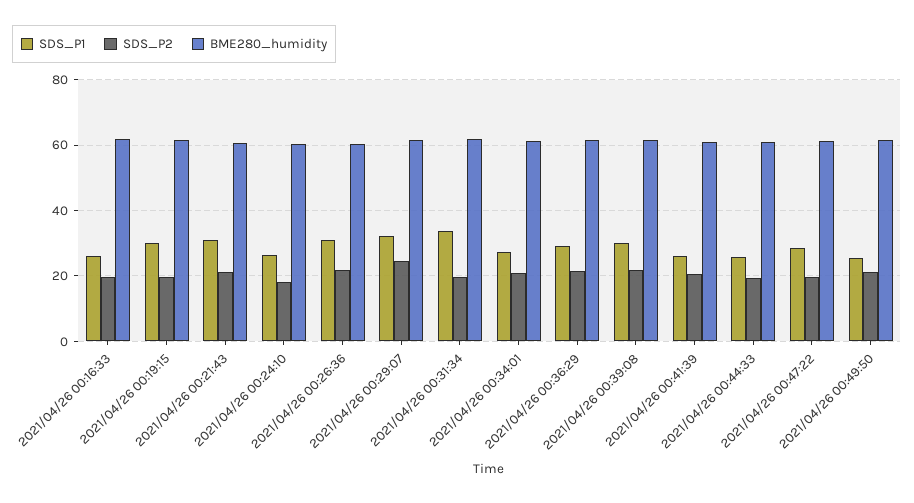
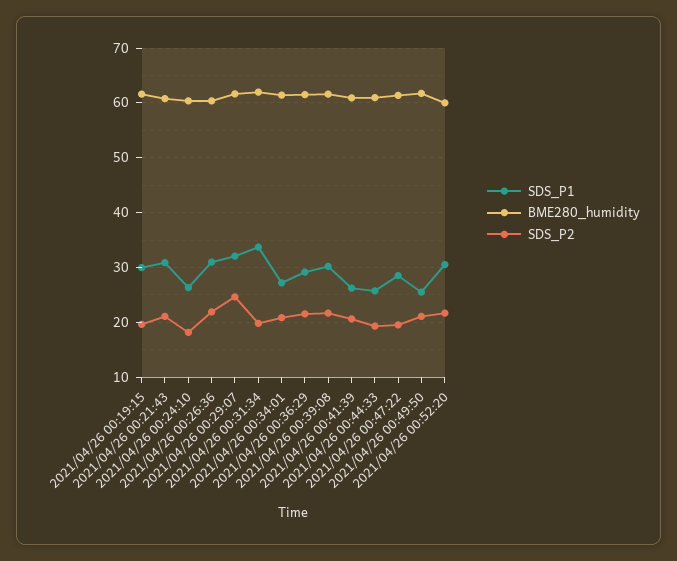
SDS_P1, 2021/04/26 00:16:33: 26 -> none
SDS_P2, 2021/04/26 00:16:33: 20 -> none
BME280_humidity, 2021/04/26 00:16:33: 62 -> none
SDS_P1, 2021/04/26 00:52:20: none -> 30
BME280_humidity, 2021/04/26 00:52:20: none -> 60
SDS_P2, 2021/04/26 00:52:20: none -> 22

